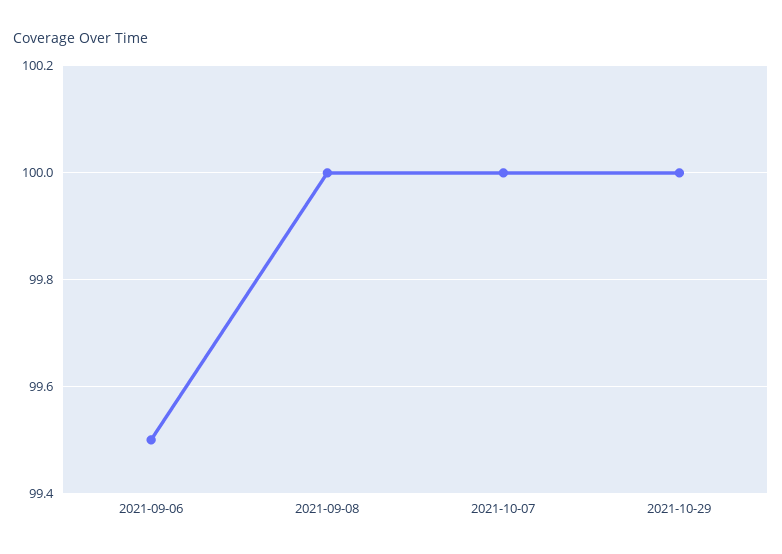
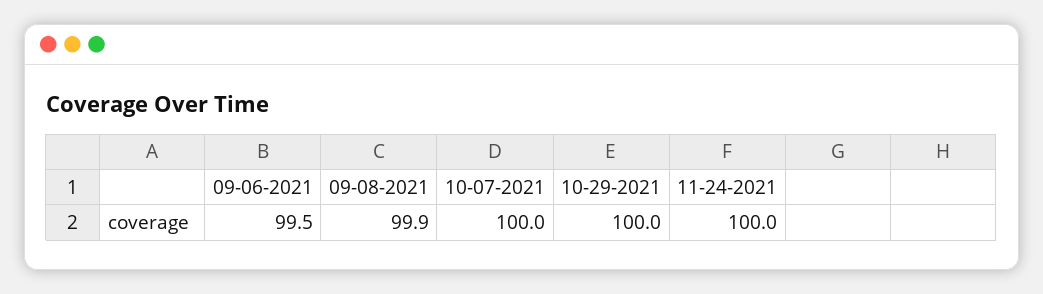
2021-09-08: 100 -> 99.9
11-24-2021: none -> 100

